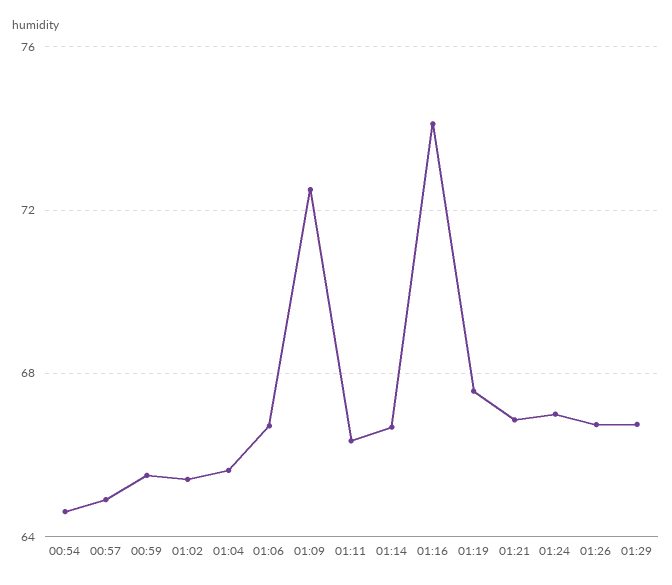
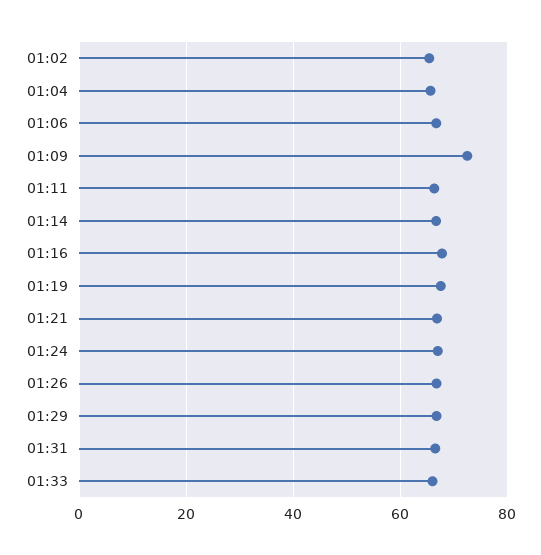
00:54: 64.5 -> none
00:57: 65 -> none
00:59: 65.5 -> none
01:16: 74 -> 68
01:31: none -> 66
01:33: none -> 66

